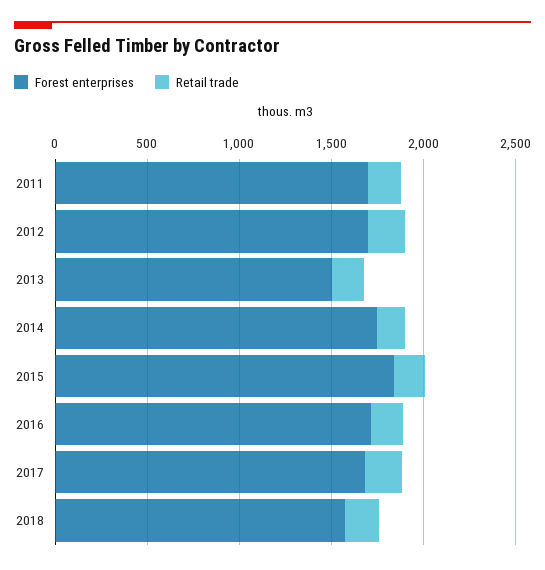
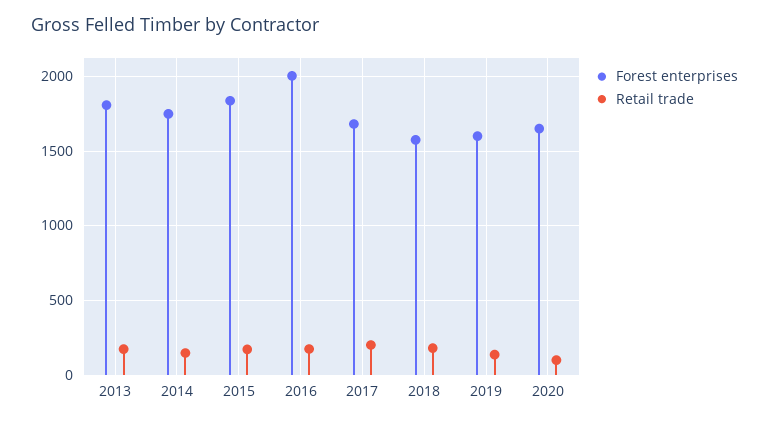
Forest enterprises, 2011: 1700 -> none
Retail trade, 2011: 200 -> none
Forest enterprises, 2012: 1700 -> none
Retail trade, 2012: 200 -> none
Forest enterprises, 2013: 1500 -> 1800
Forest enterprises, 2016: 1700 -> 2000
Forest enterprises, 2019: none -> 1600
Retail trade, 2019: none -> 150
Forest enterprises, 2020: none -> 1650
Retail trade, 2020: none -> 100

